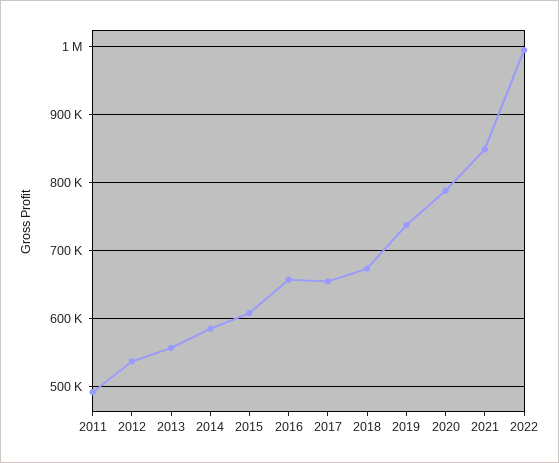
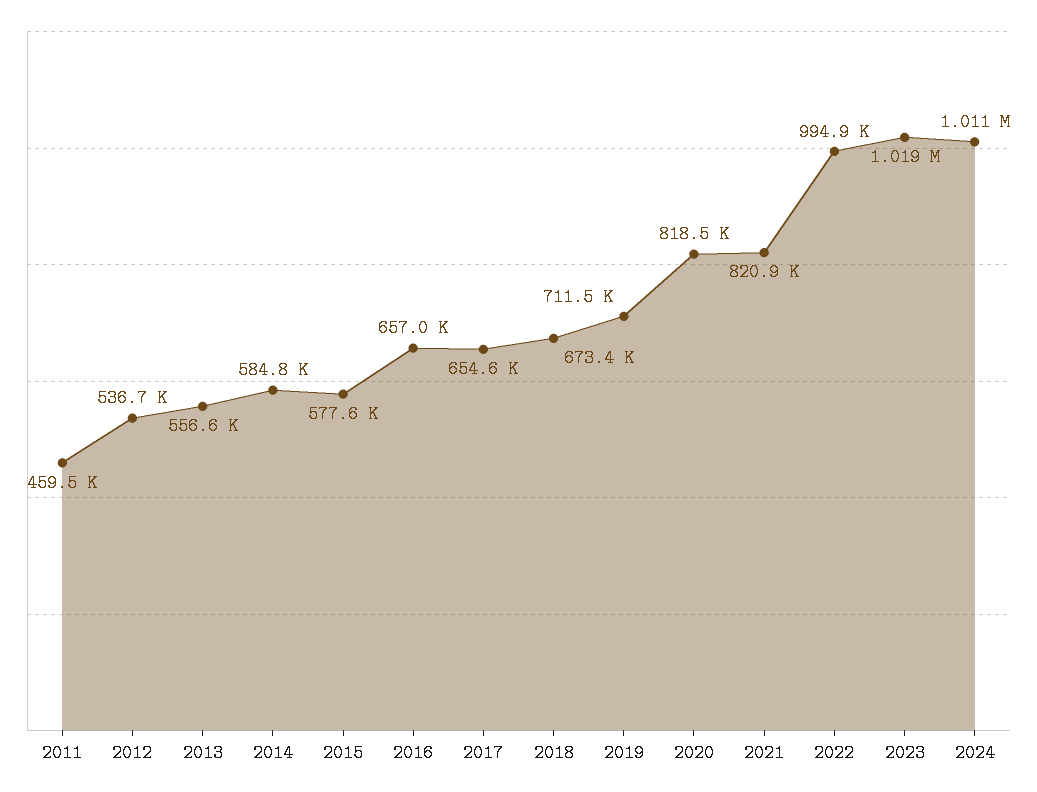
2011: 490000 -> 459500
2015: 610000 -> 577600
2019: 740000 -> 711500
2020: 790000 -> 818500
2021: 850000 -> 820900
2023: none -> 1019000
2024: none -> 1011000

